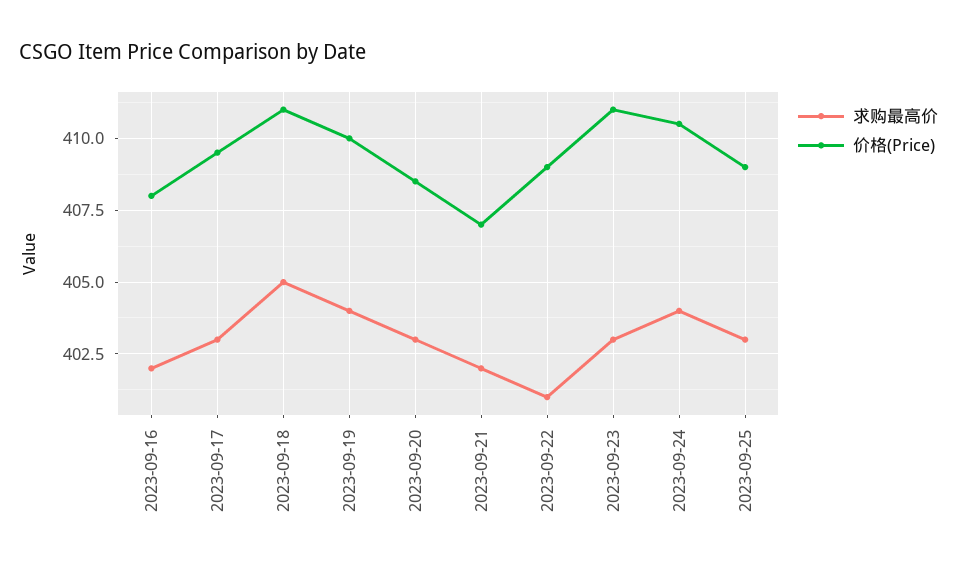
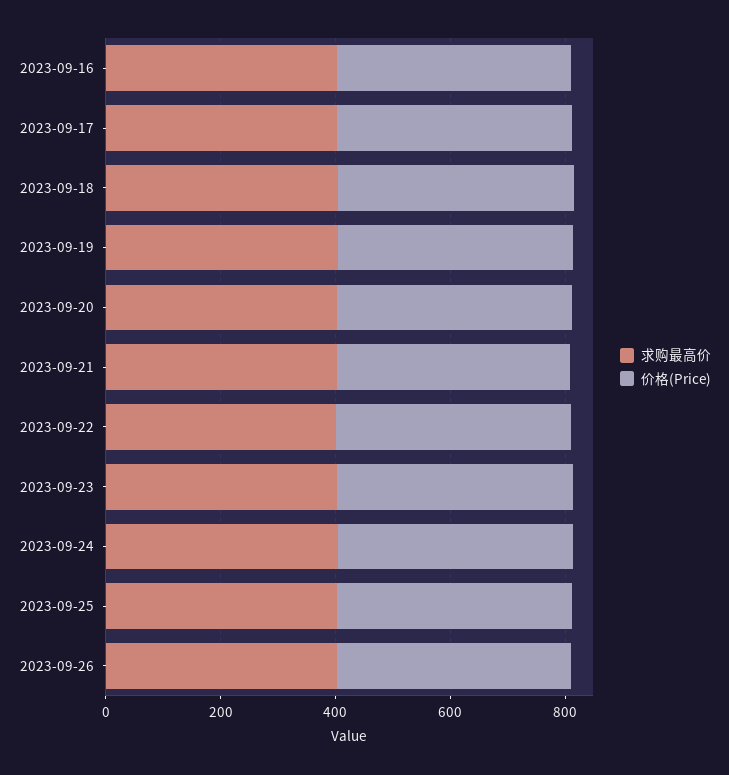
求购最高价, 2023-09-26: none -> 400
价格(Price), 2023-09-26: none -> 400

